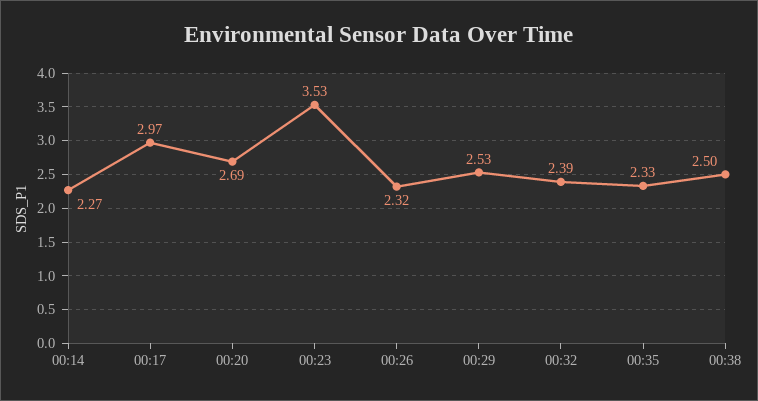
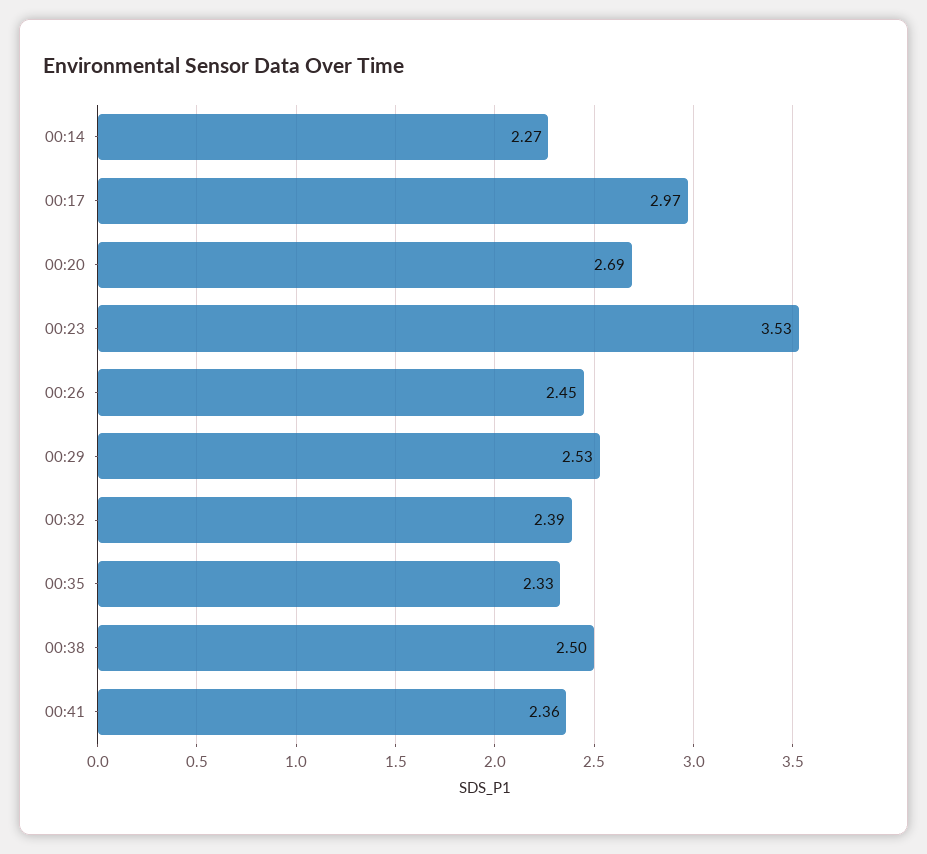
00:26: 2.32 -> 2.45
00:41: none -> 2.36

